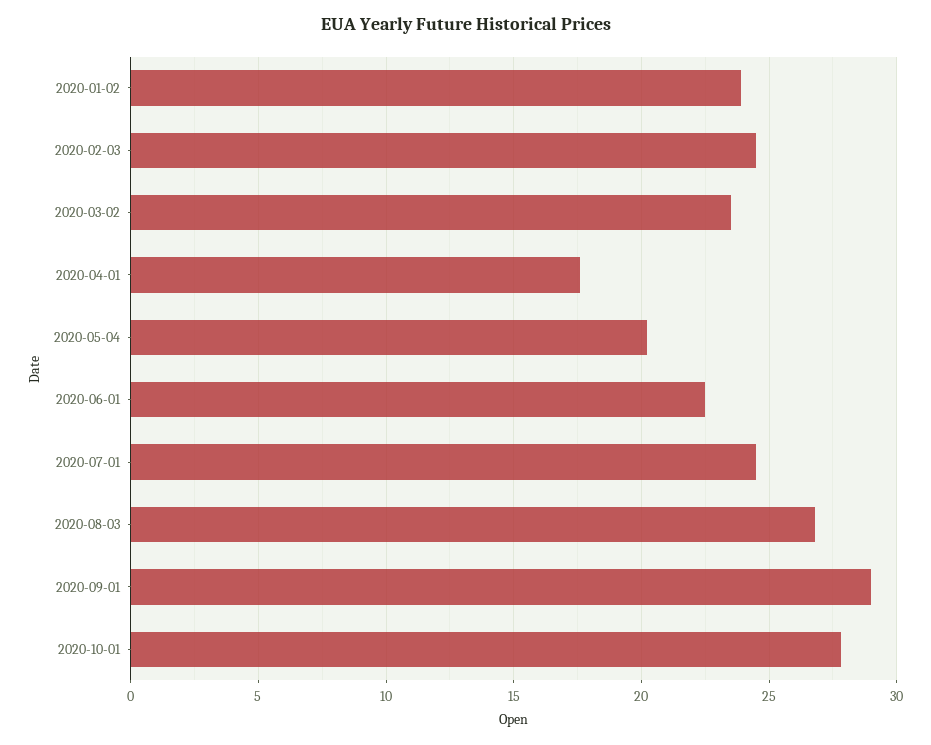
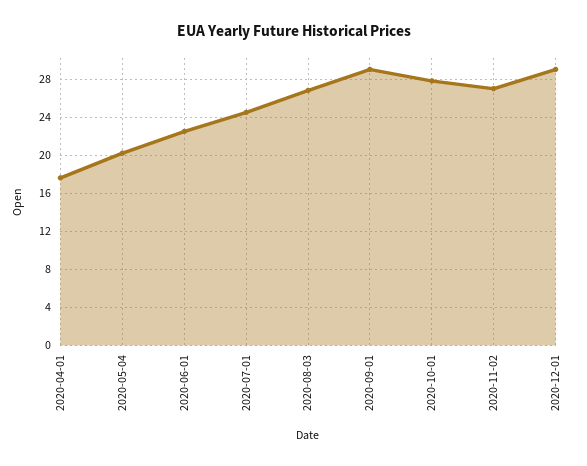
2020-01-02: 24 -> none
2020-02-03: 24.5 -> none
2020-03-02: 23.5 -> none
2020-11-02: none -> 27
2020-12-01: none -> 29

